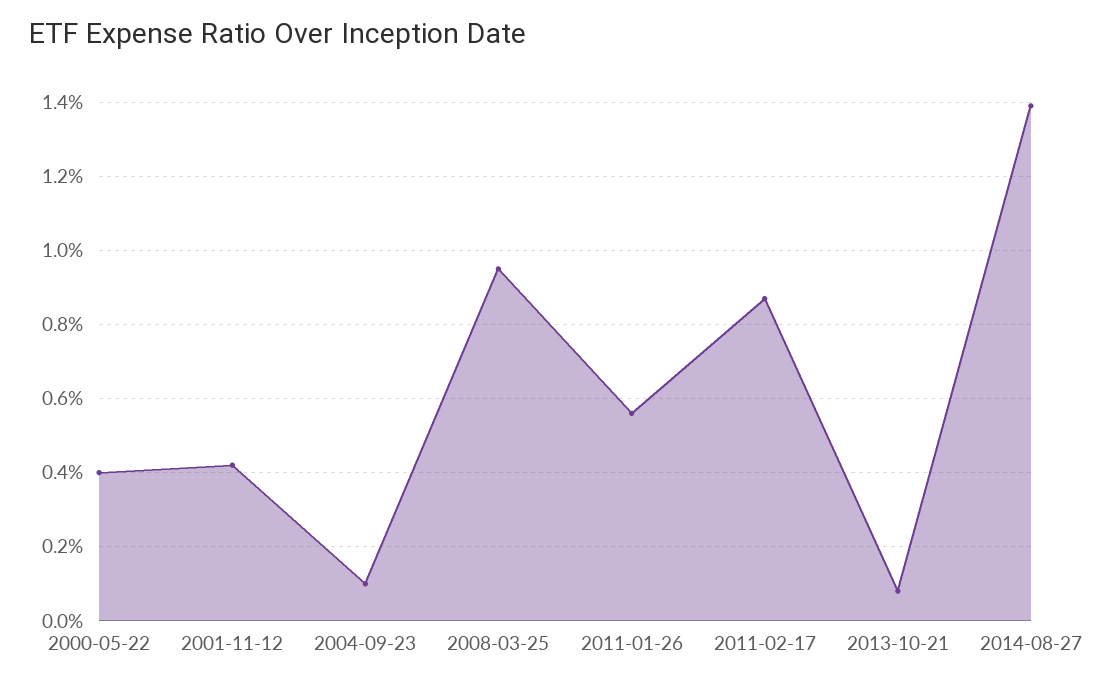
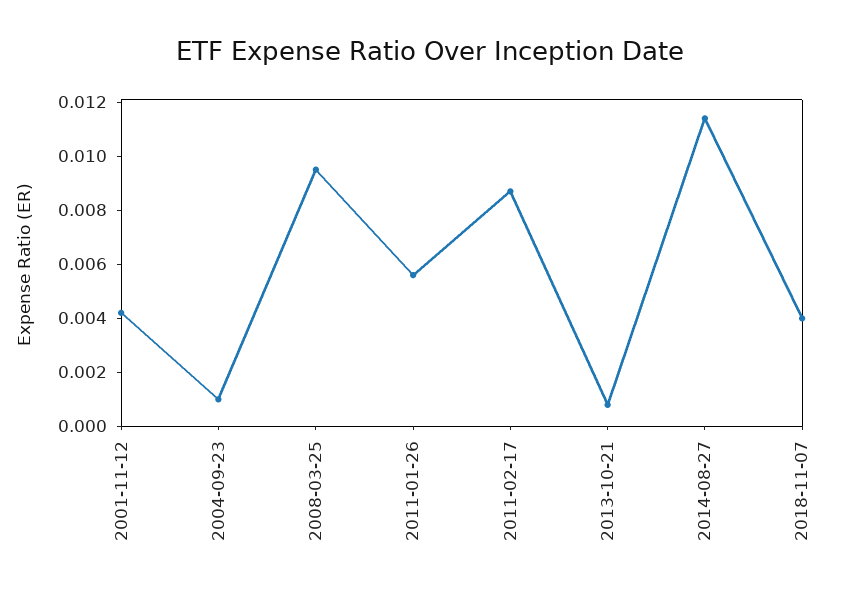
2000-05-22: 0.004 -> none
2014-08-27: 0.014 -> 0.0115
2018-11-07: none -> 0.004

